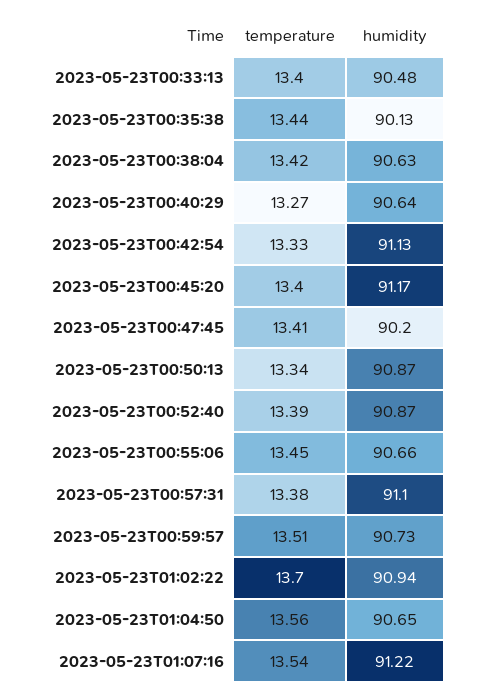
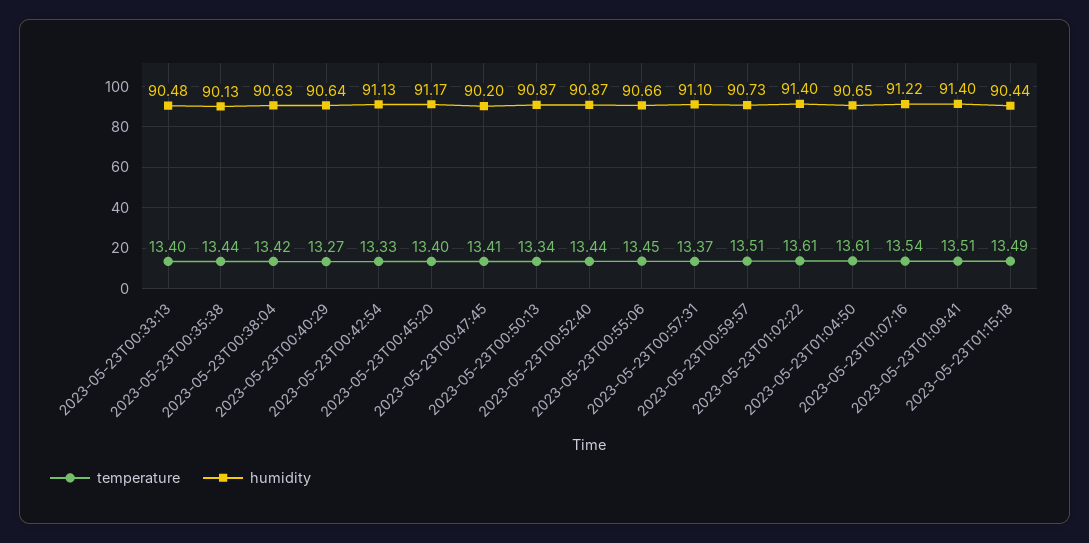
temperature, 2023-05-23T00:52:40: 13.39 -> 13.44
temperature, 2023-05-23T00:57:31: 13.38 -> 13.37
temperature, 2023-05-23T01:02:22: 13.7 -> 13.61
humidity, 2023-05-23T01:02:22: 90.94 -> 91.4
temperature, 2023-05-23T01:04:50: 13.56 -> 13.61
temperature, 2023-05-23T01:09:41: none -> 13.51
humidity, 2023-05-23T01:09:41: none -> 91.4
temperature, 2023-05-23T01:15:18: none -> 13.49
humidity, 2023-05-23T01:15:18: none -> 90.44

